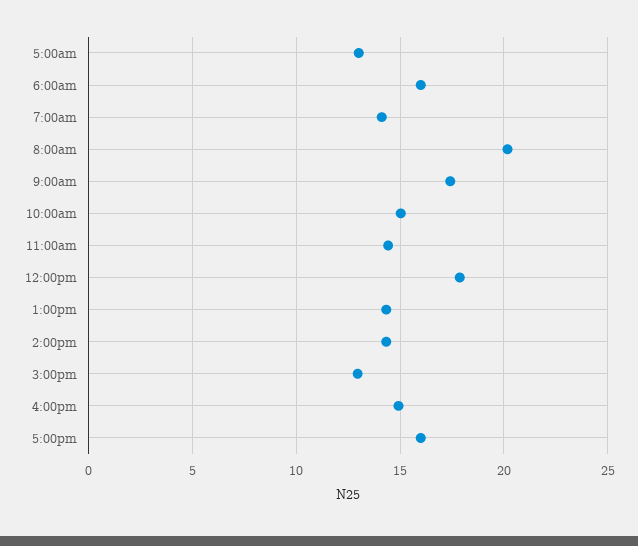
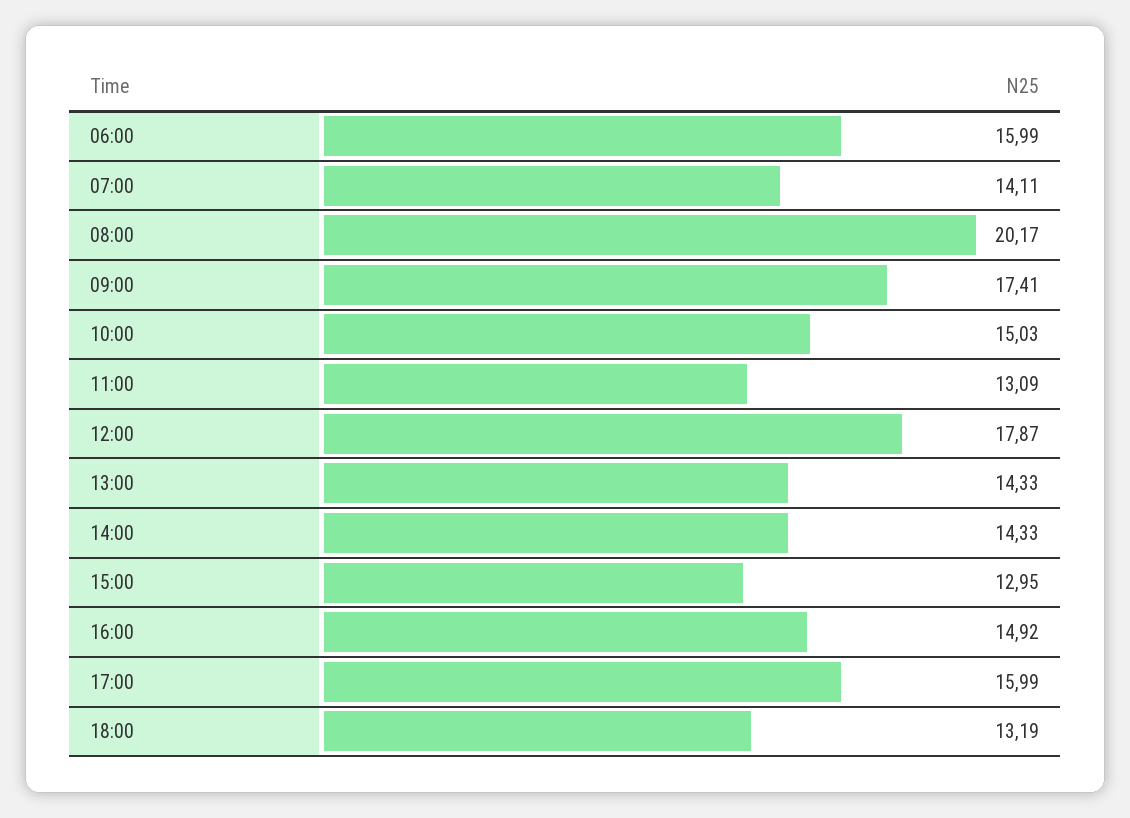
5:00am: 13 -> none
11:00am: 14.5 -> 13.09
18:00: none -> 13.19

